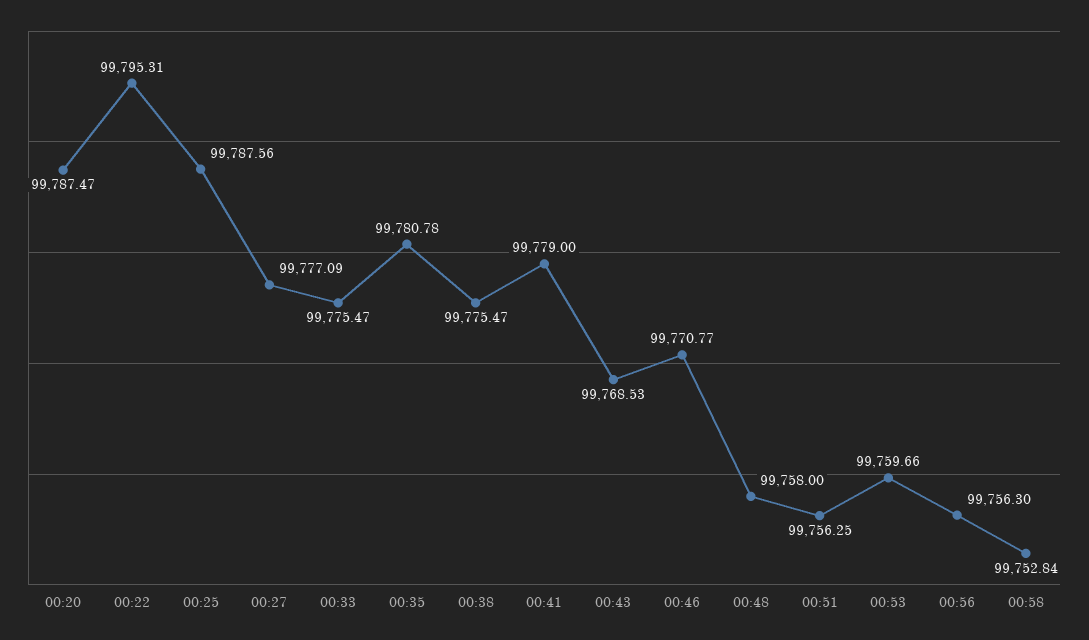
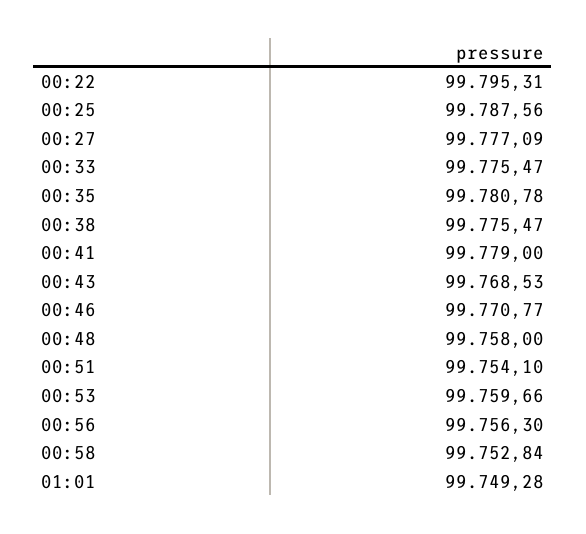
00:20: 99787.47 -> none
00:51: 99756.25 -> 99754.1
01:01: none -> 99749.28

